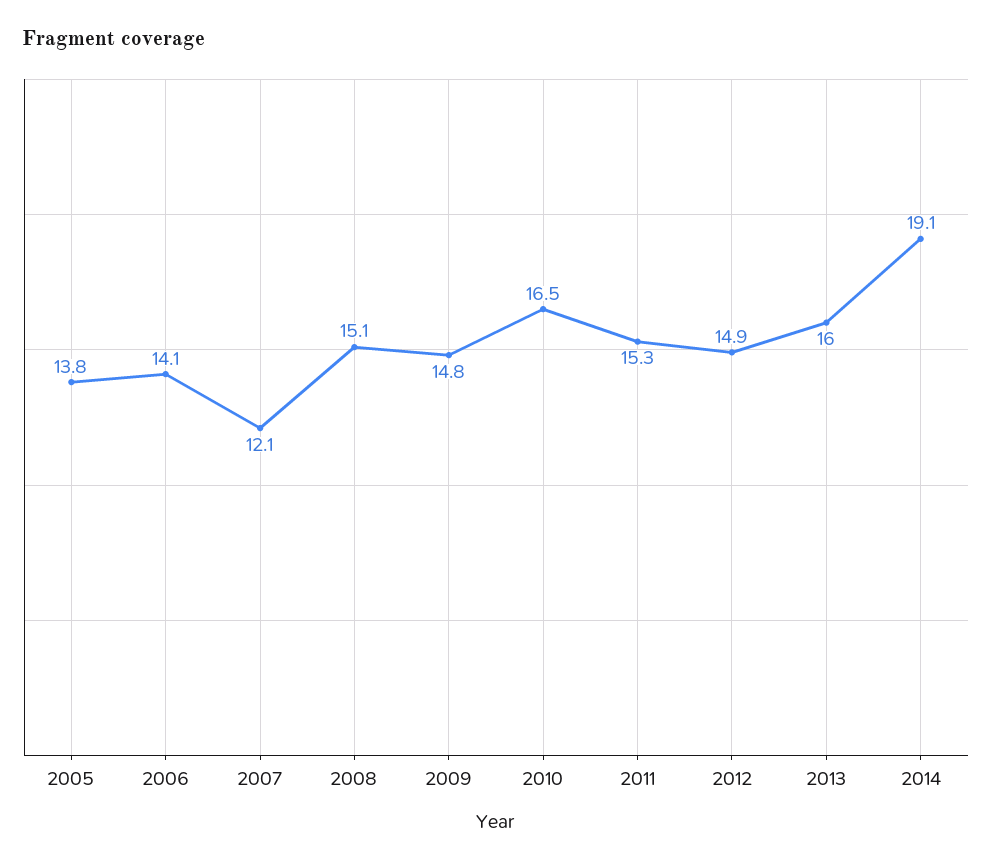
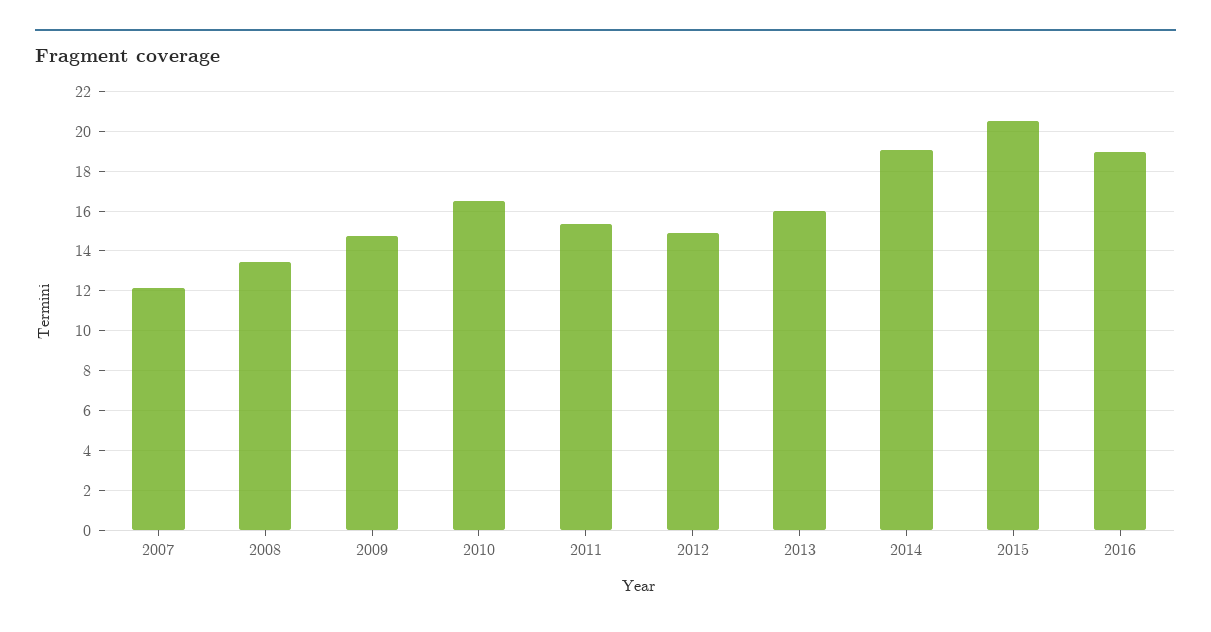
2005: 13.8 -> none
2006: 14.1 -> none
2008: 15.1 -> 13.5
2015: none -> 20.5
2016: none -> 19

